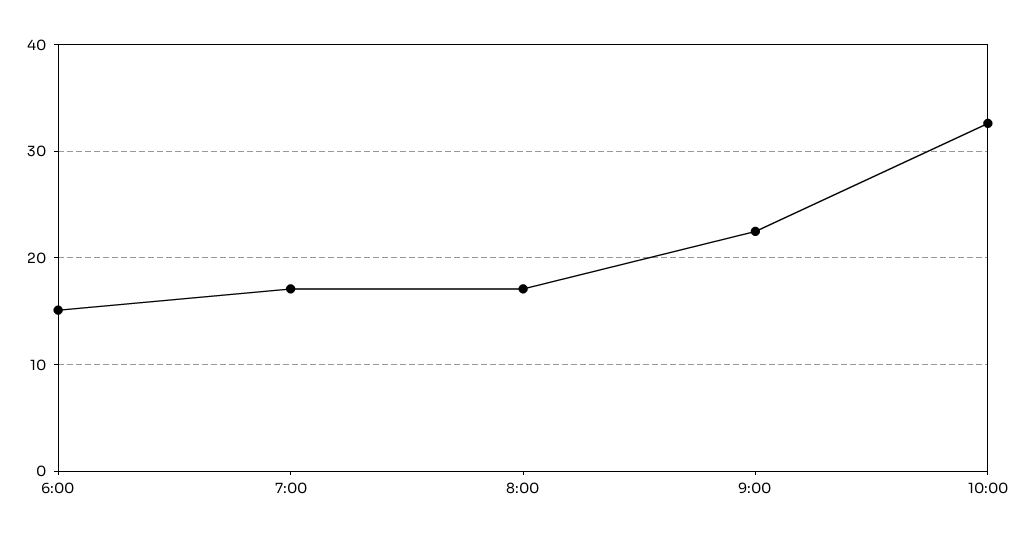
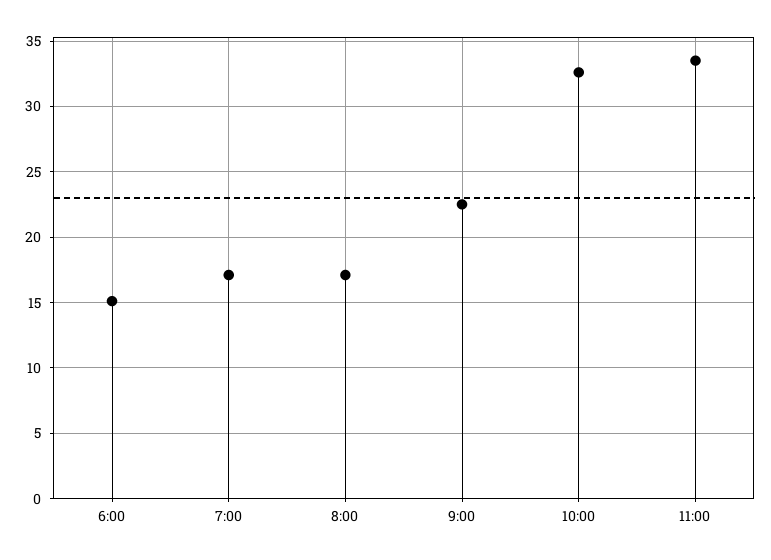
11:00: none -> 33.5

